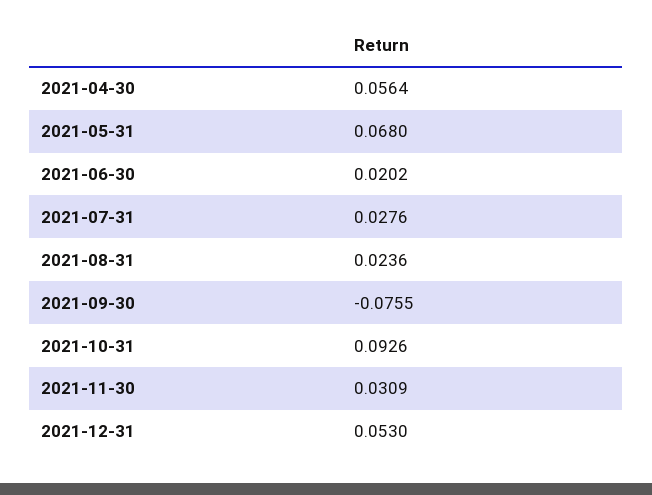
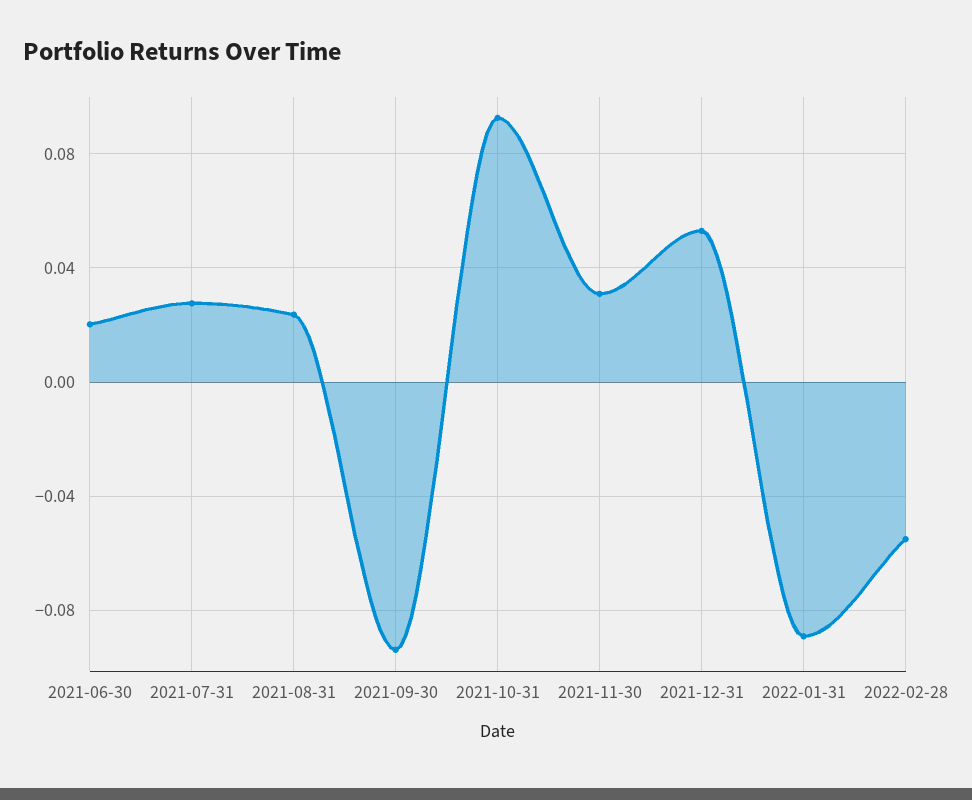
2021-04-30: 0.0564 -> none
2021-05-31: 0.068 -> none
2021-09-30: -0.0755 -> -0.095
2022-01-31: none -> -0.09
2022-02-28: none -> -0.055

